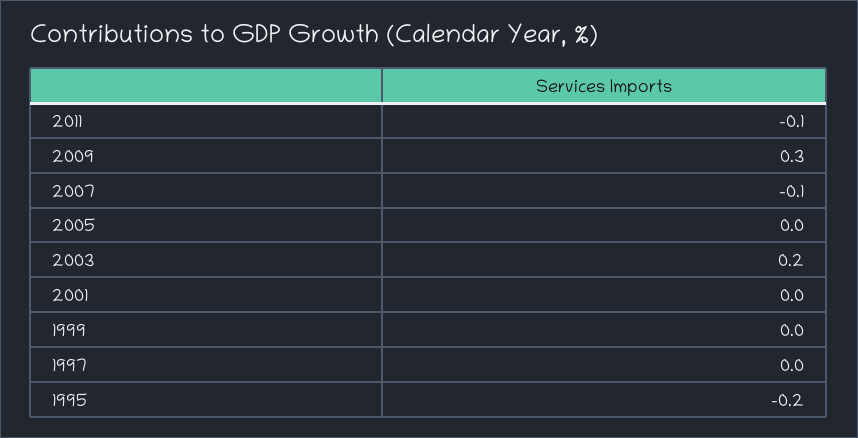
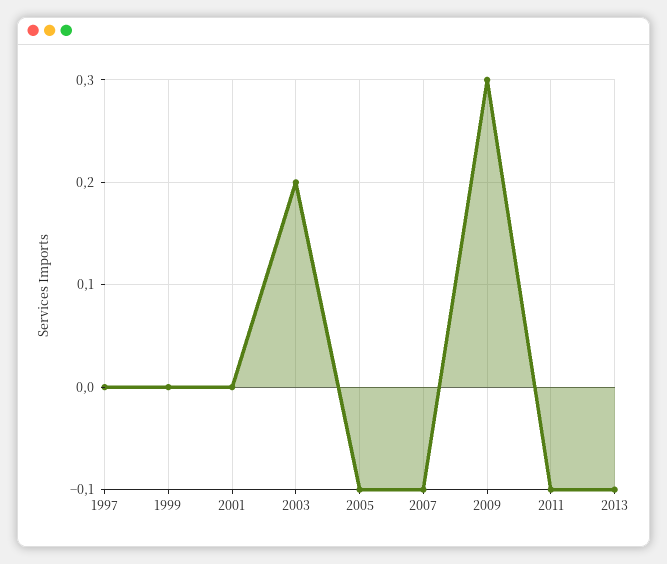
2005: 0 -> -0.1
1995: -0.2 -> none
2013: none -> -0.1

